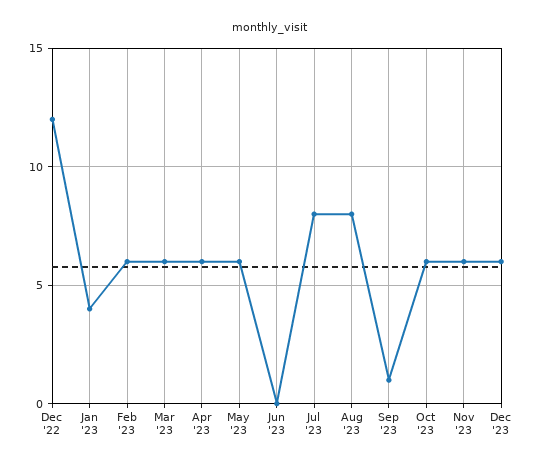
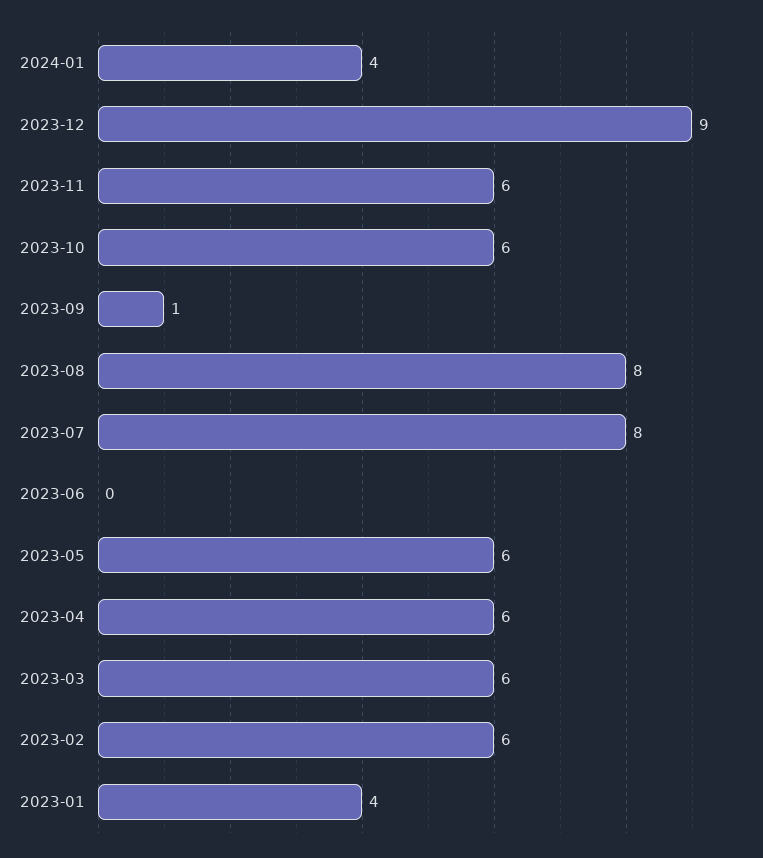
Dec '22: 12 -> none
Dec '23: 6 -> 9
2024-01: none -> 4

